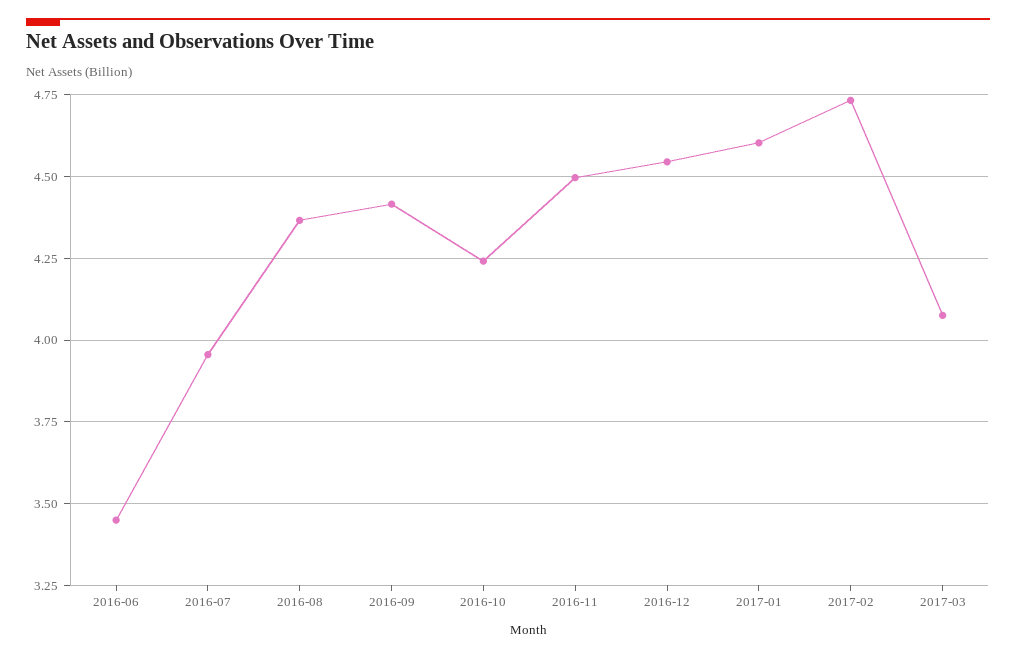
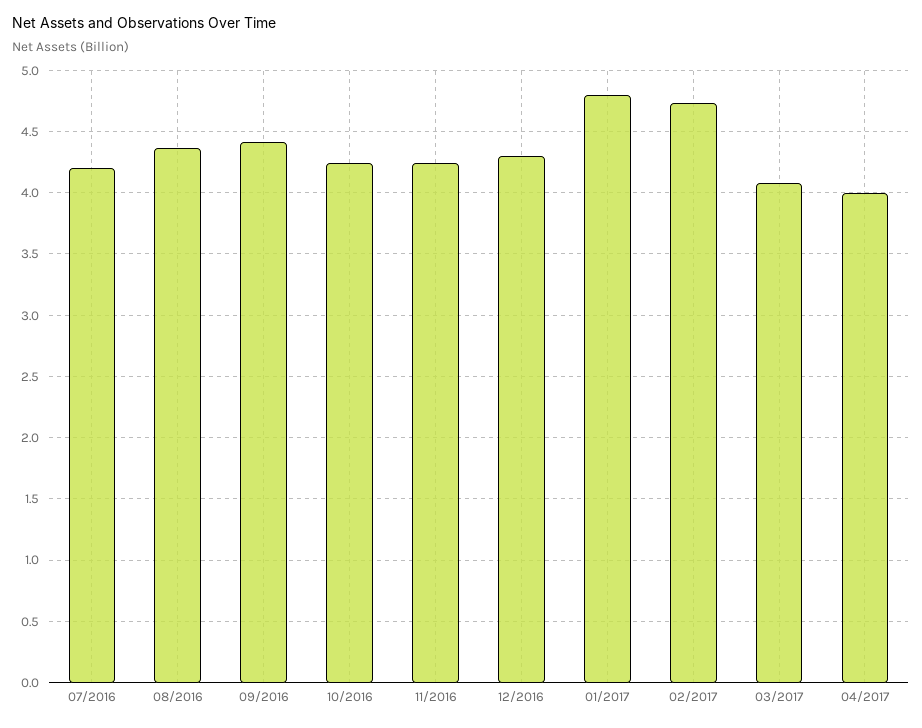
2016-06: 3.45 -> none
2016-07: 3.95 -> 4.2
2016-11: 4.5 -> 4.25
2016-12: 4.55 -> 4.3
2017-01: 4.6 -> 4.8
04/2017: none -> 4

